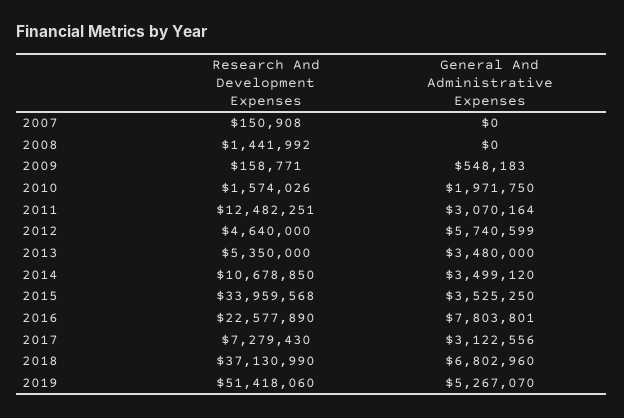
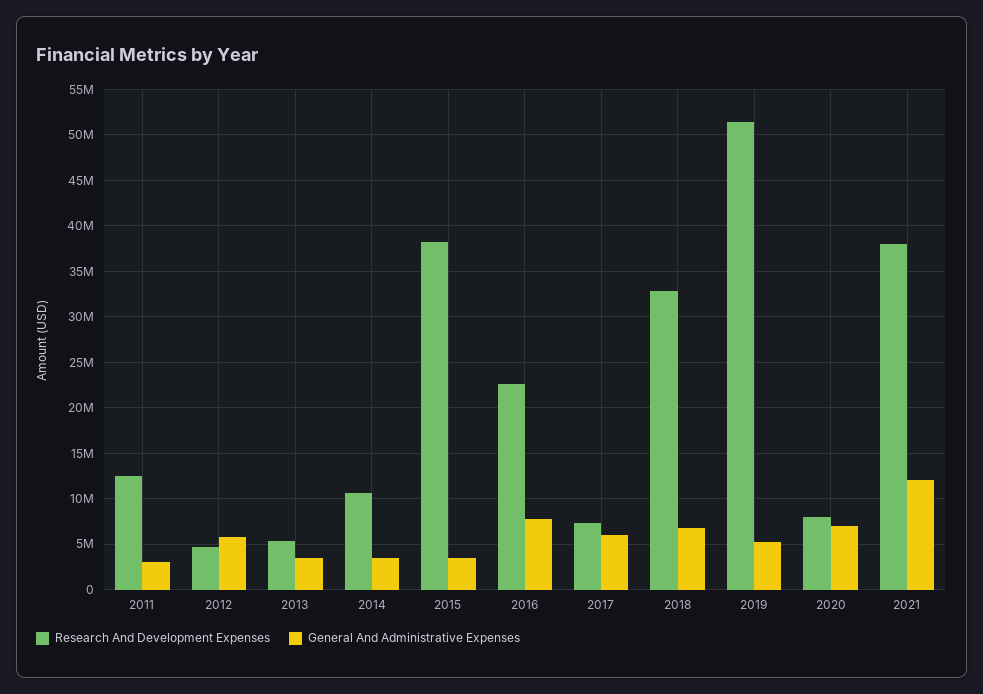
Research And Development Expenses, 2007: 150908 -> none
General And Administrative Expenses, 2007: 0 -> none
Research And Development Expenses, 2008: 1441992 -> none
General And Administrative Expenses, 2008: 0 -> none
Research And Development Expenses, 2009: 158771 -> none
General And Administrative Expenses, 2009: 548183 -> none
Research And Development Expenses, 2010: 1574026 -> none
General And Administrative Expenses, 2010: 1971750 -> none
Research And Development Expenses, 2015: 33959568 -> 38000000
General And Administrative Expenses, 2017: 3122556 -> 6000000
Research And Development Expenses, 2018: 37130990 -> 33000000
Research And Development Expenses, 2020: none -> 8000000
General And Administrative Expenses, 2020: none -> 7000000
Research And Development Expenses, 2021: none -> 38000000
General And Administrative Expenses, 2021: none -> 12000000

